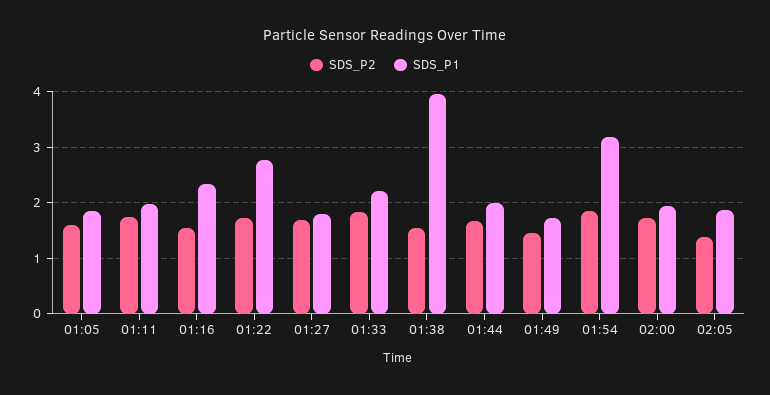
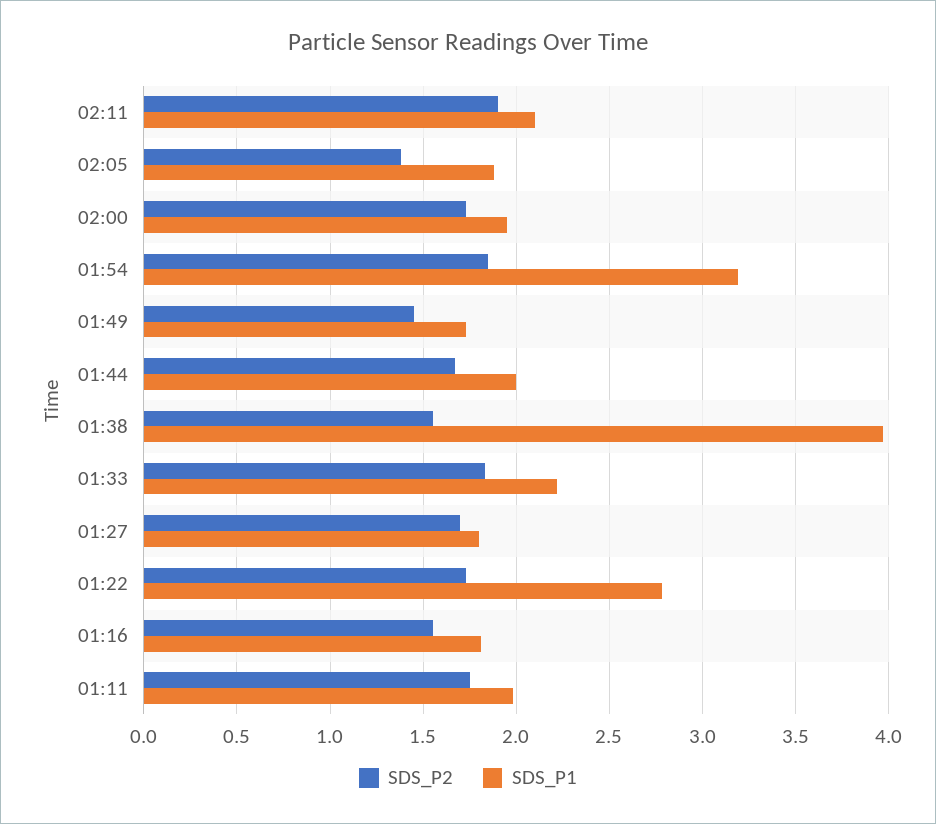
SDS_P2, 01:05: 1.6 -> none
SDS_P1, 01:05: 1.8 -> none
SDS_P1, 01:16: 2.4 -> 1.8
SDS_P2, 02:11: none -> 1.9
SDS_P1, 02:11: none -> 2.1

